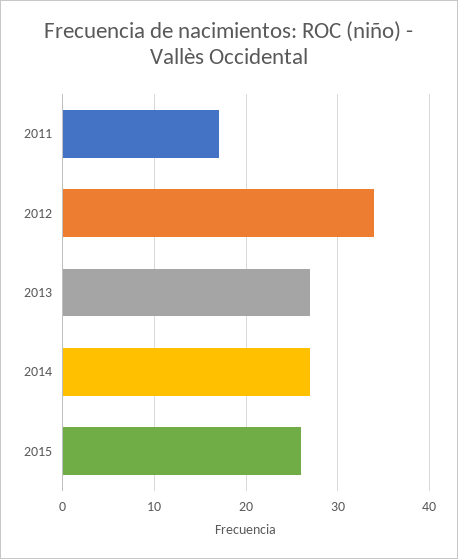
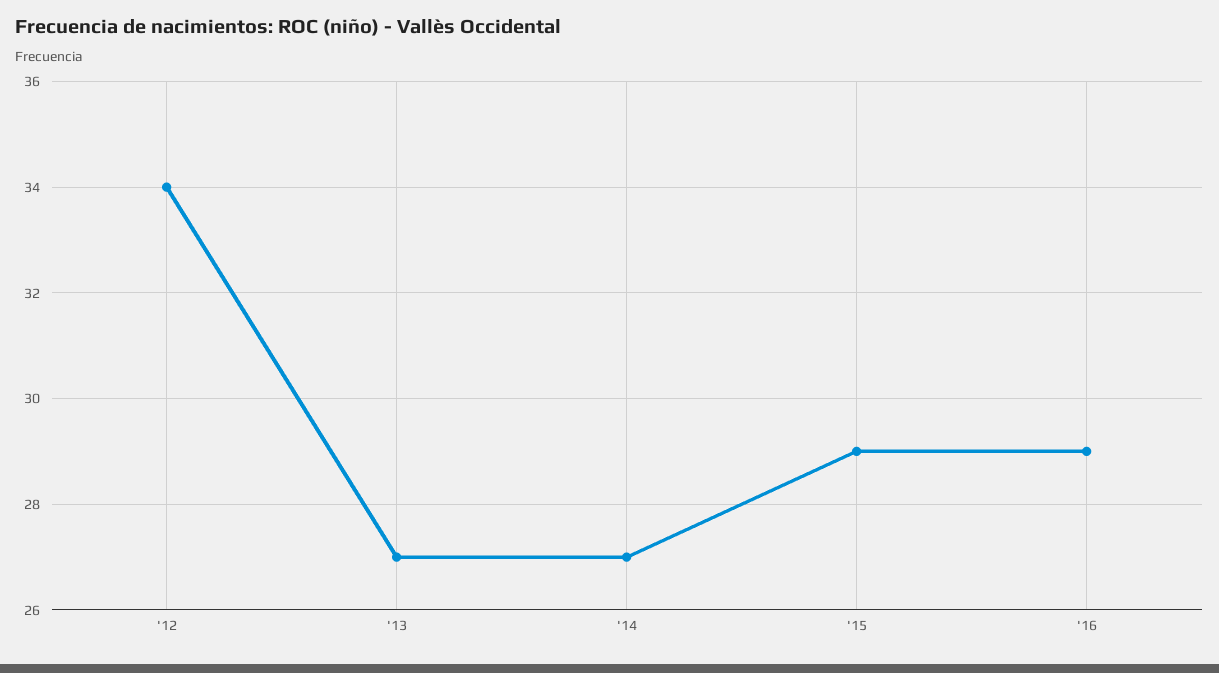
2011: 17 -> none
2015: 26 -> 29
'16: none -> 29

